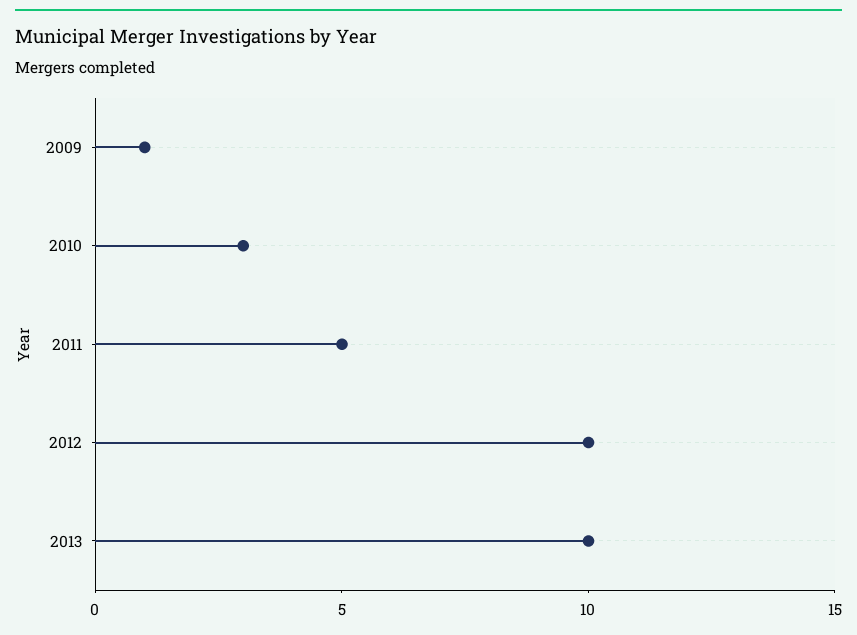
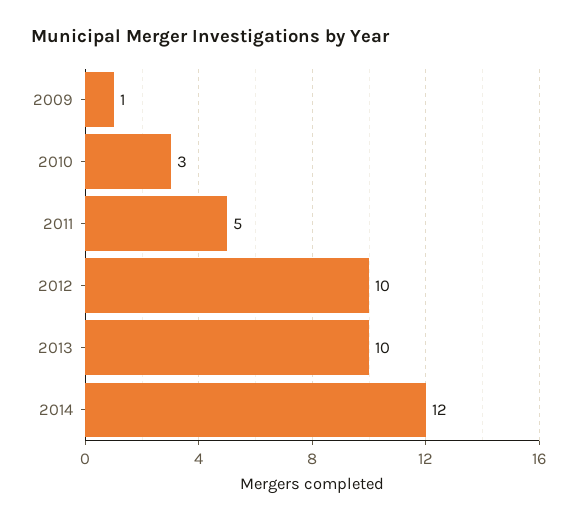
2014: none -> 12

